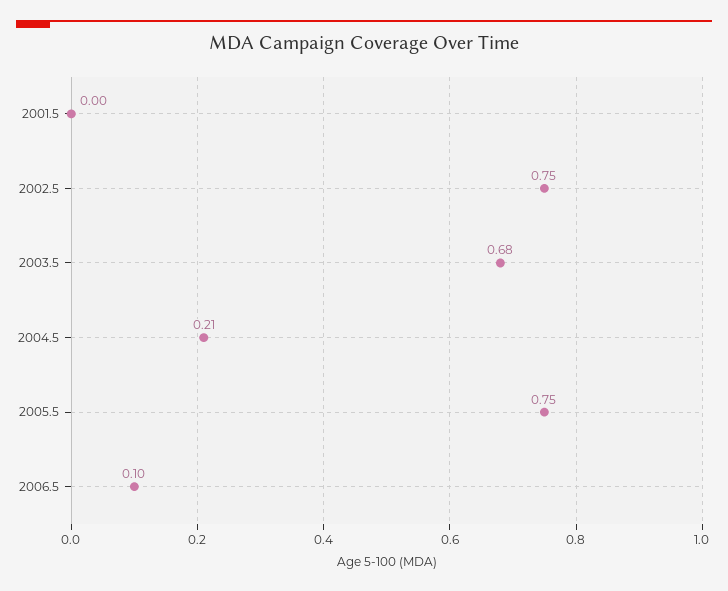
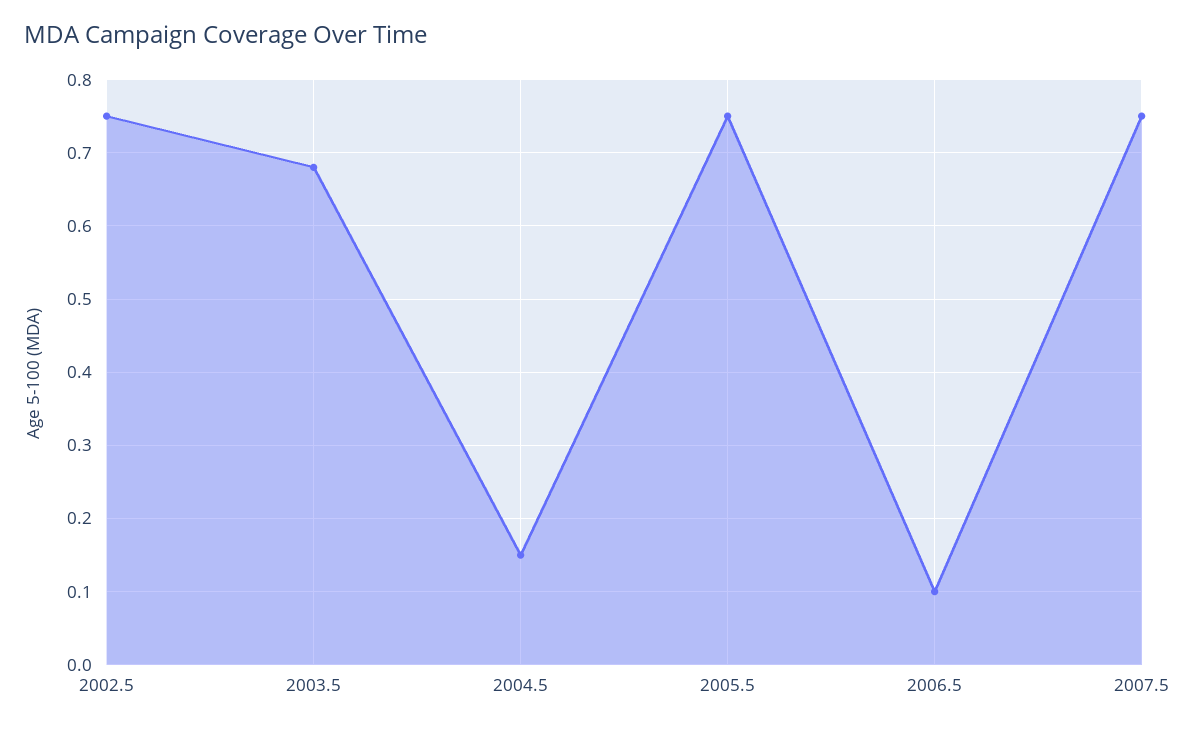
2001.5: 0 -> none
2004.5: 0.21 -> 0.15
2007.5: none -> 0.75

